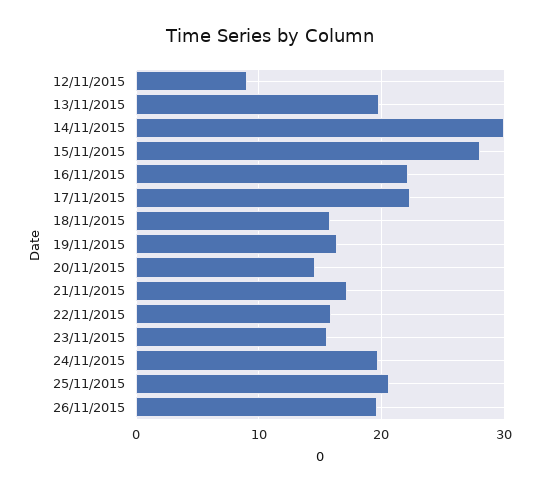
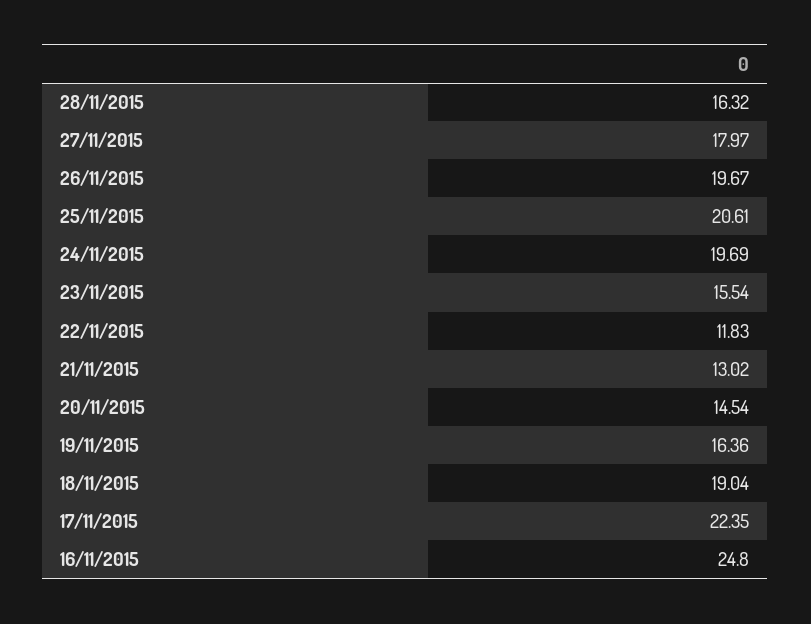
12/11/2015: 9 -> none
13/11/2015: 20 -> none
14/11/2015: 30 -> none
15/11/2015: 28 -> none
16/11/2015: 22 -> 24.8
18/11/2015: 16 -> 19.04
21/11/2015: 17 -> 13.02
22/11/2015: 16 -> 11.83
28/11/2015: none -> 16.32
27/11/2015: none -> 17.97

